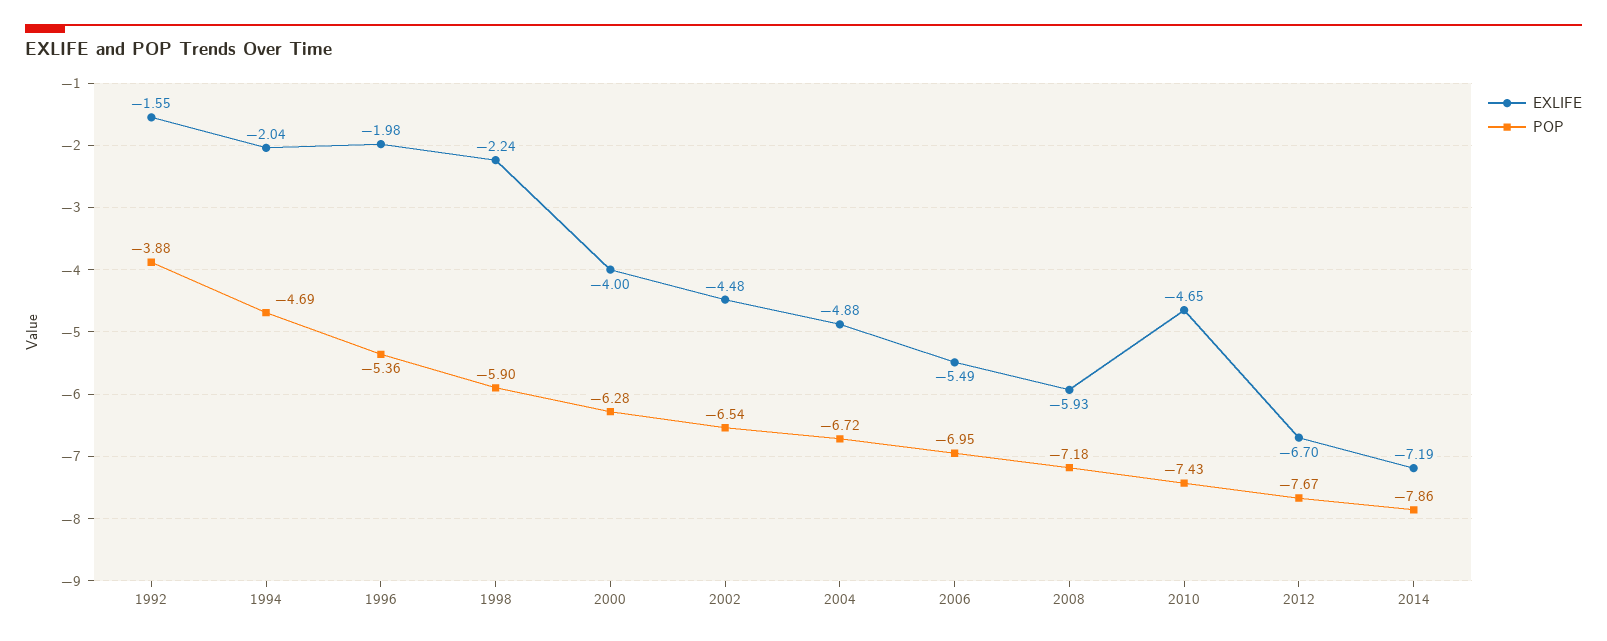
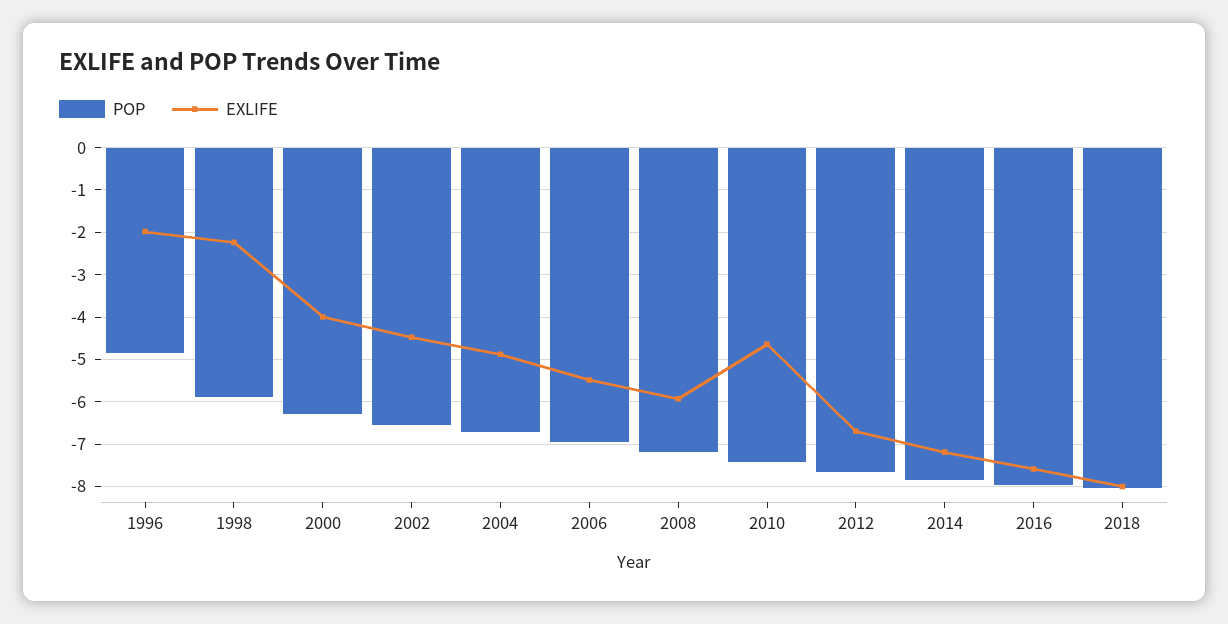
EXLIFE, 1992: -1.55 -> none
POP, 1992: -3.88 -> none
EXLIFE, 1994: -2.04 -> none
POP, 1994: -4.69 -> none
POP, 1996: -5.36 -> -4.8
POP, 2016: none -> -8
EXLIFE, 2016: none -> -7.6
POP, 2018: none -> -8
EXLIFE, 2018: none -> -8

